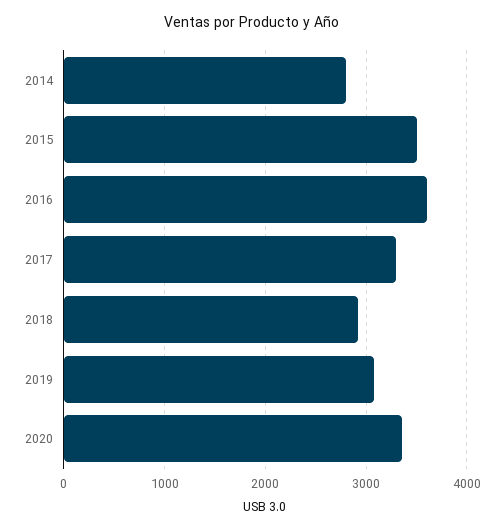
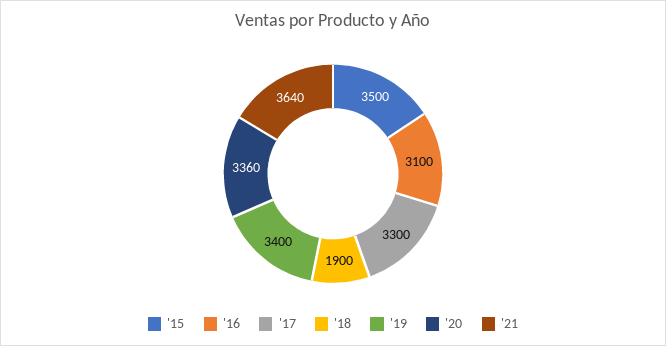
2014: 2800 -> none
2016: 3600 -> 3100
2018: 2900 -> 1900
2019: 3100 -> 3400
'21: none -> 3640

